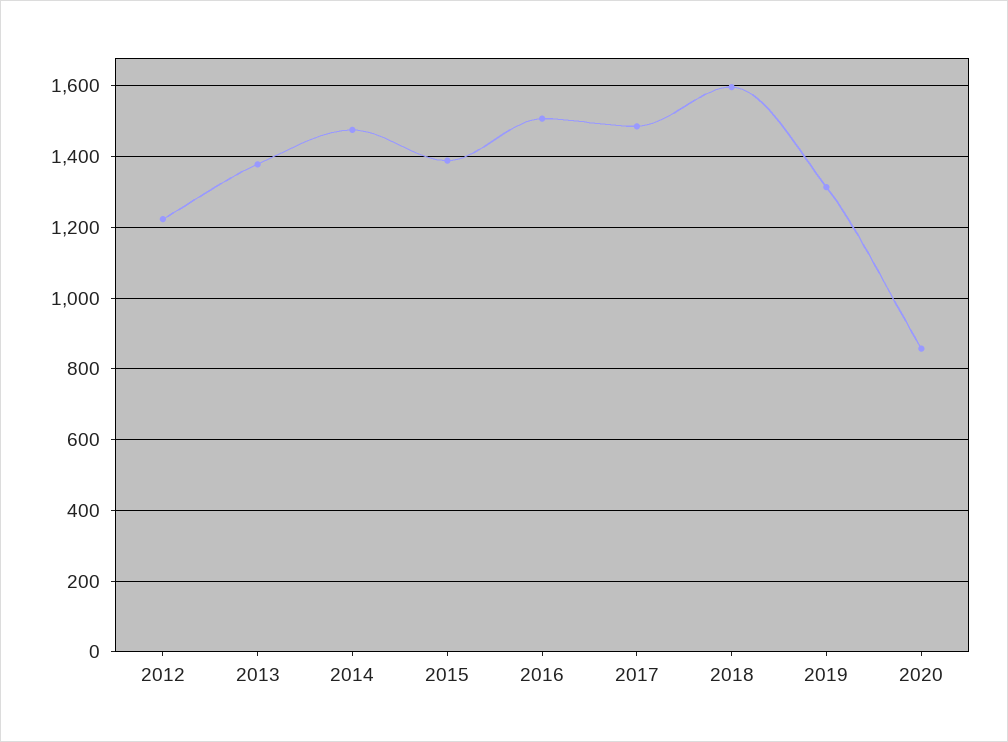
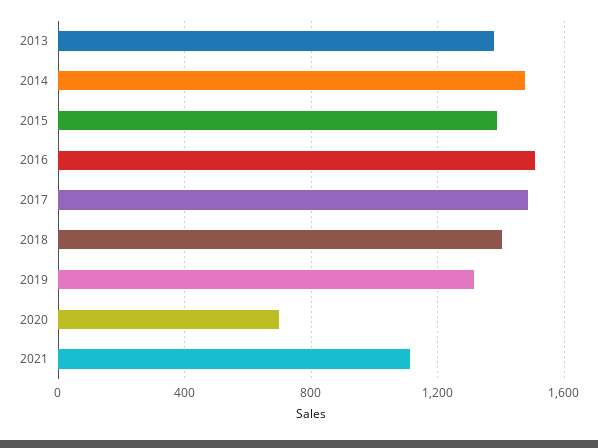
2012: 1220 -> none
2018: 1600 -> 1400
2020: 860 -> 700
2021: none -> 1100

